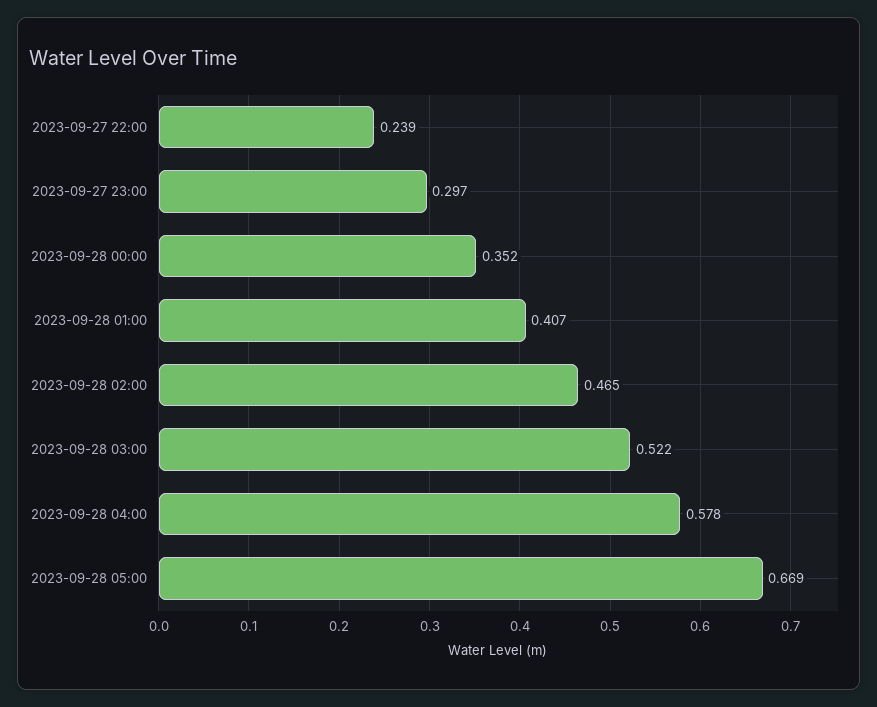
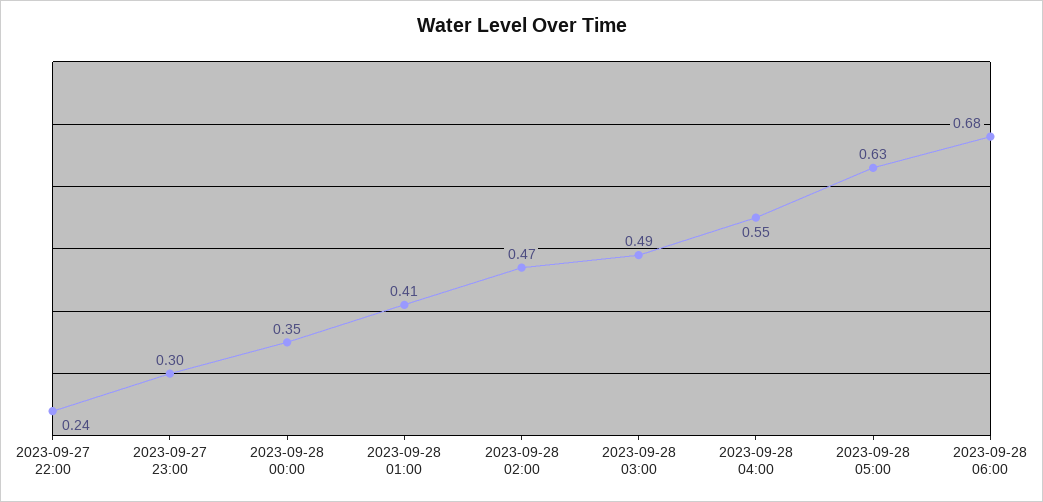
2023-09-28 03:00: 0.522 -> 0.49
2023-09-28 04:00: 0.578 -> 0.55
2023-09-28 05:00: 0.669 -> 0.63
2023-09-28 06:00: none -> 0.68

